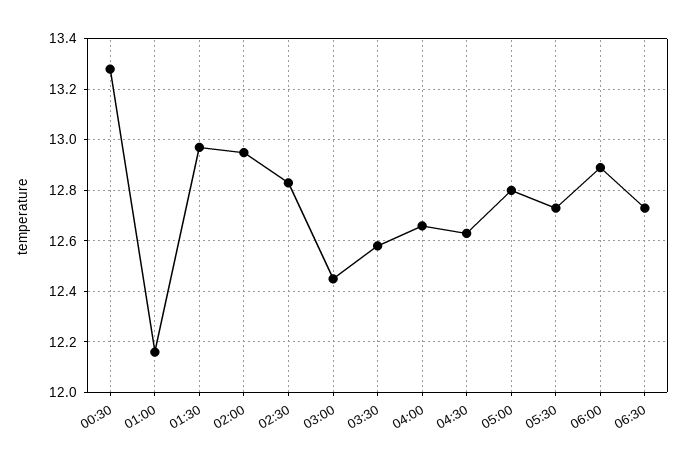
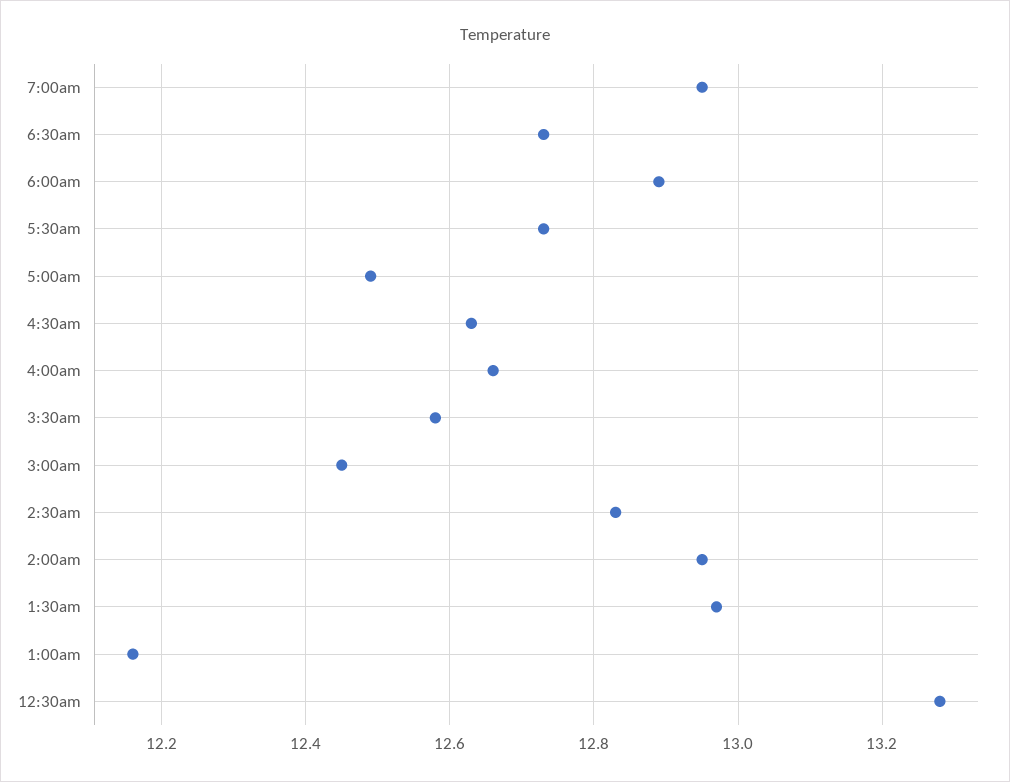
05:00: 12.8 -> 12.5
7:00am: none -> 12.95

